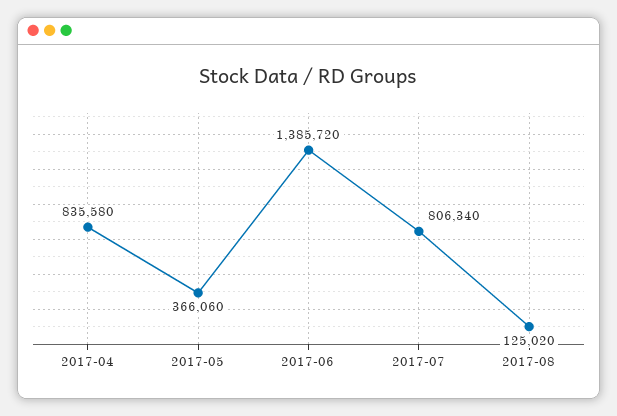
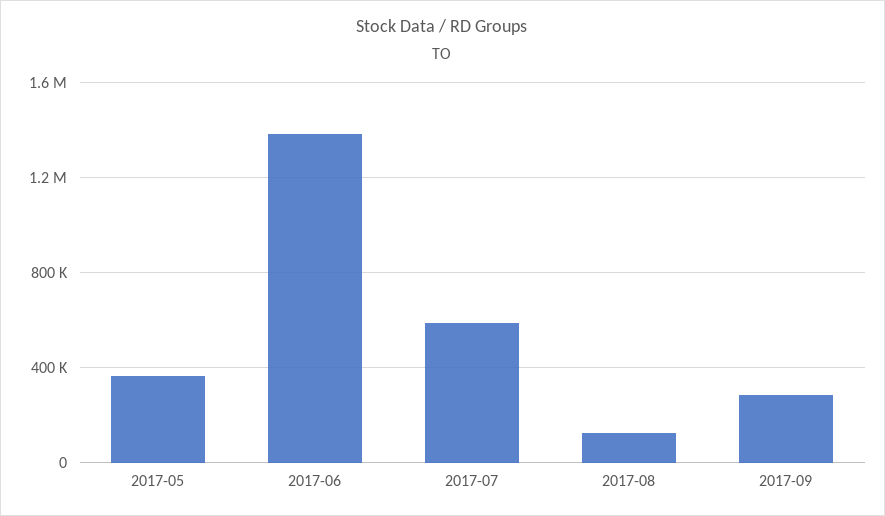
2017-04: 835580 -> none
2017-07: 806340 -> 600000
2017-09: none -> 300000

